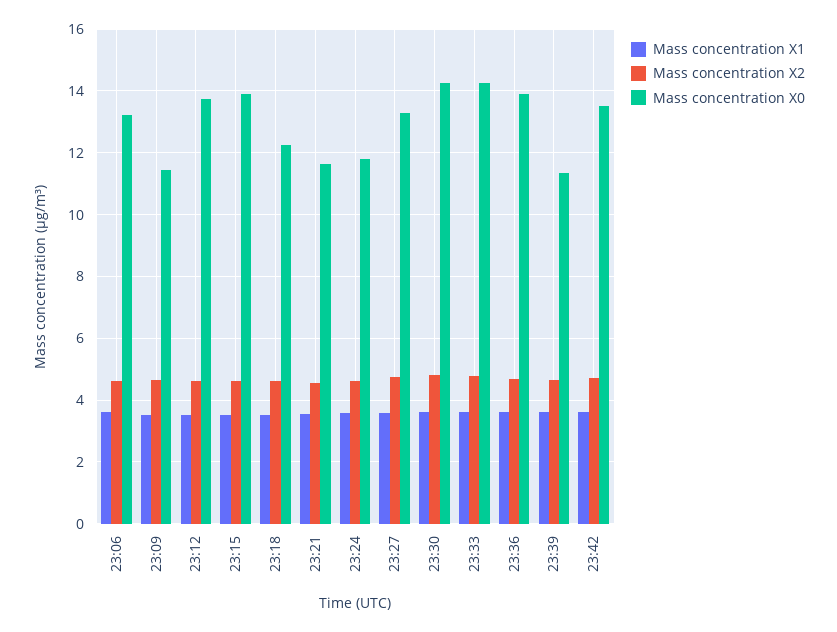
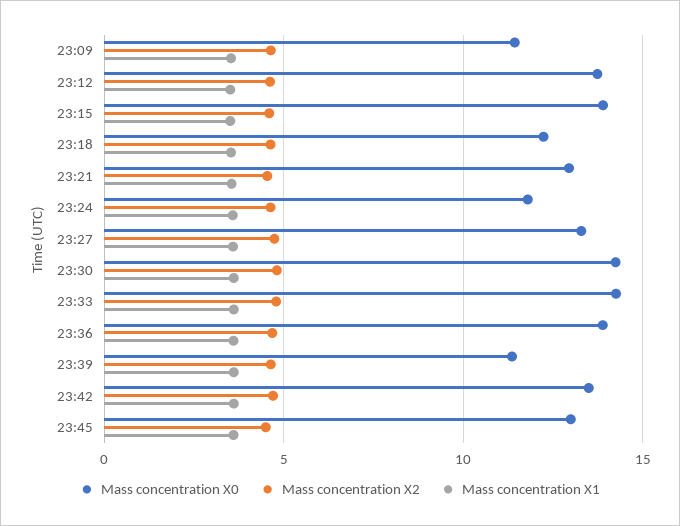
Mass concentration X1, 23:06: 3.6 -> none
Mass concentration X2, 23:06: 4.6 -> none
Mass concentration X0, 23:06: 13.2 -> none
Mass concentration X0, 23:21: 11.6 -> 13
Mass concentration X0, 23:45: none -> 13
Mass concentration X2, 23:45: none -> 4.5
Mass concentration X1, 23:45: none -> 3.5

